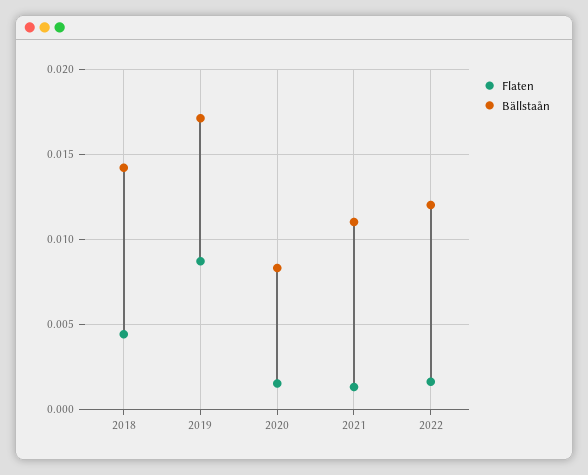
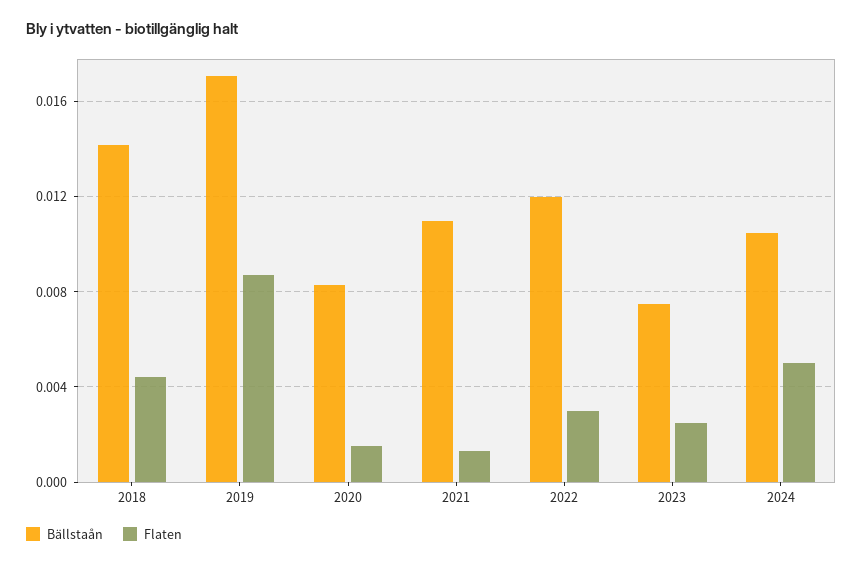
Flaten, 2022: 0.0015 -> 0.003
Bällstaån, 2023: none -> 0.0075
Flaten, 2023: none -> 0.0025
Bällstaån, 2024: none -> 0.0105
Flaten, 2024: none -> 0.005

